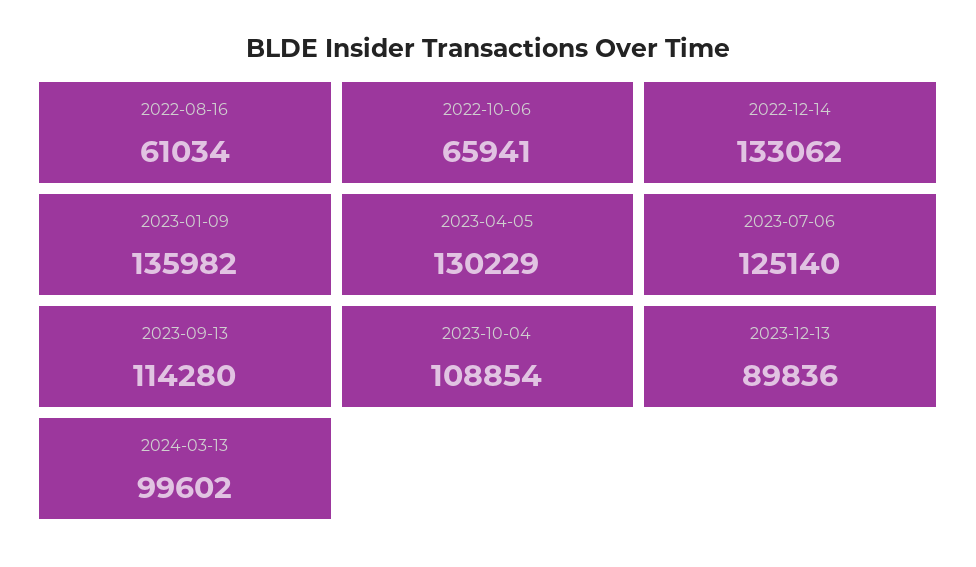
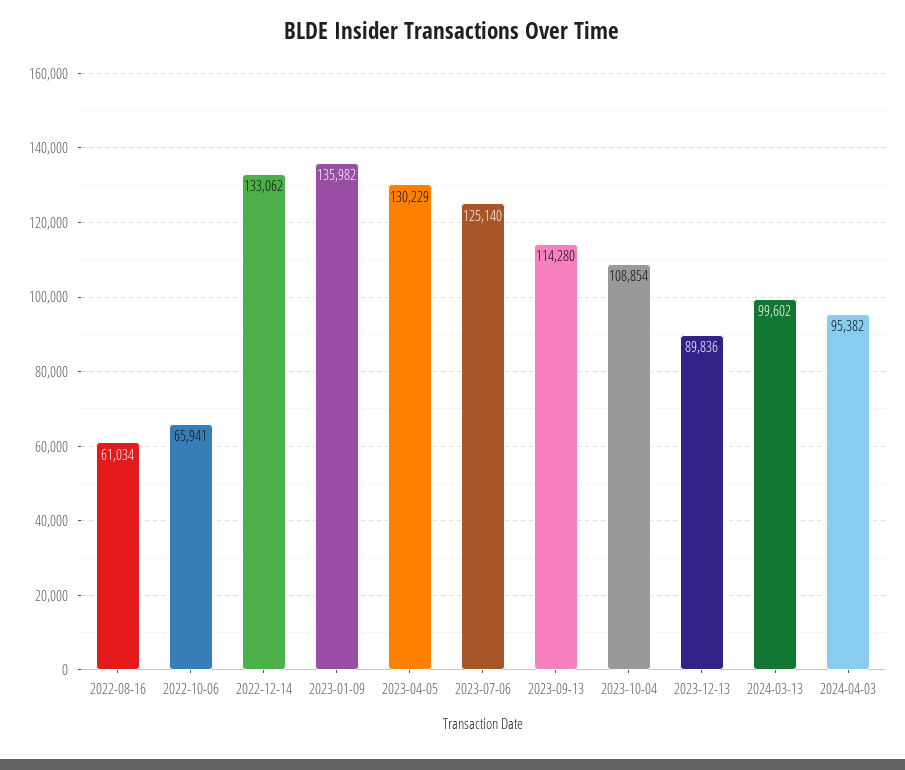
2024-04-03: none -> 95382

